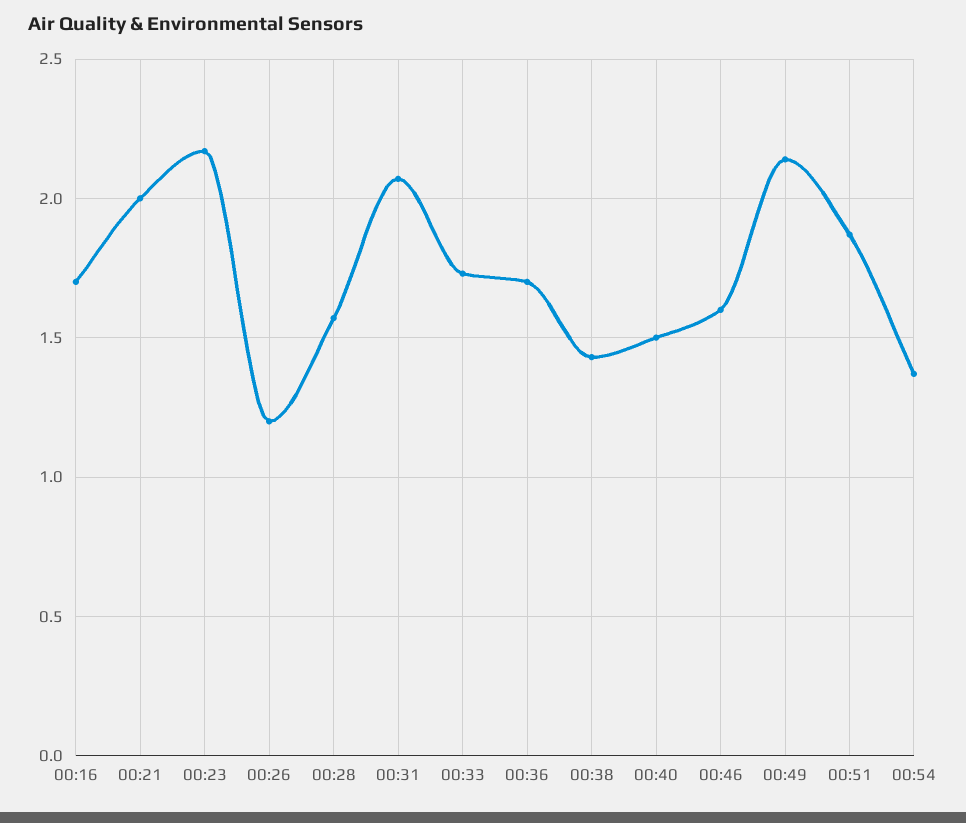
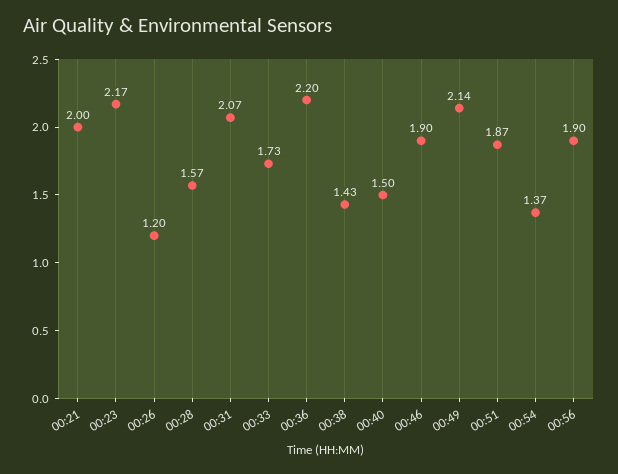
00:16: 1.7 -> none
00:36: 1.7 -> 2.2
00:46: 1.6 -> 1.9
00:56: none -> 1.9

